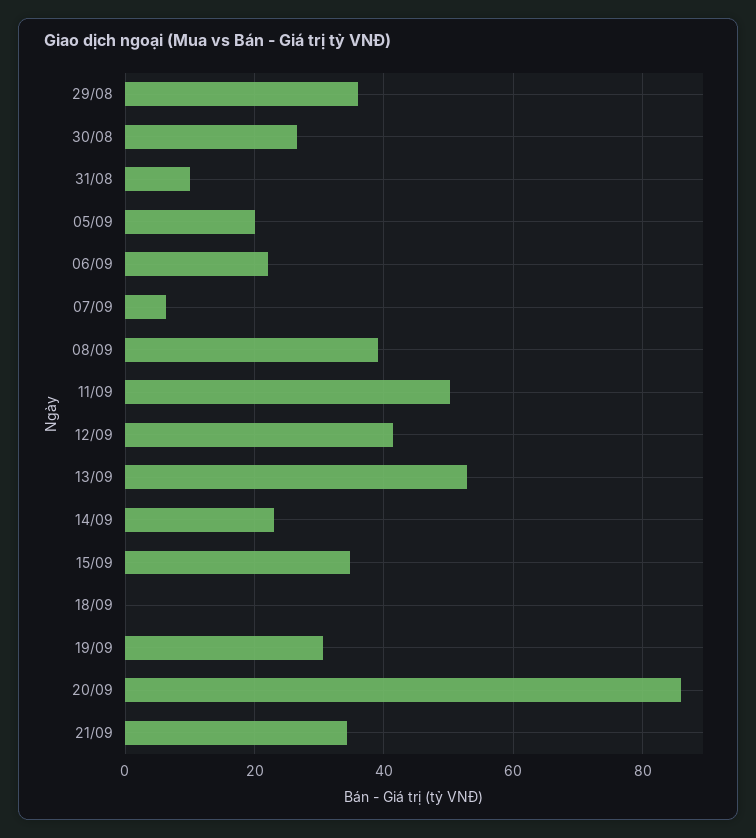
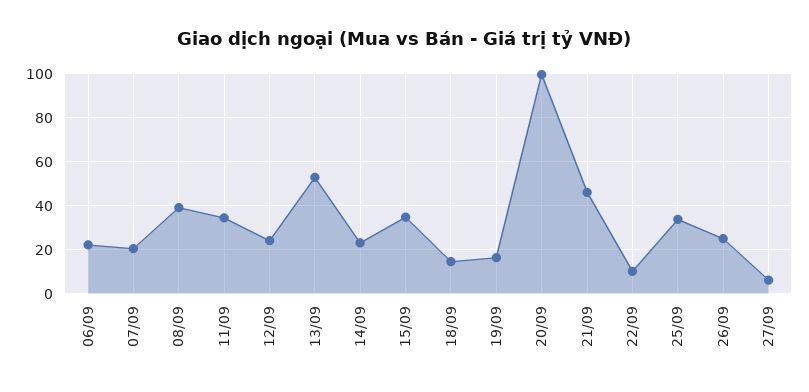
29/08: 36 -> none
30/08: 26 -> none
31/08: 10 -> none
05/09: 20 -> none
07/09: 6 -> 20
11/09: 50 -> 35
12/09: 42 -> 25
18/09: 0 -> 15
19/09: 30 -> 15
20/09: 86 -> 100
21/09: 34 -> 45
22/09: none -> 10
25/09: none -> 35
26/09: none -> 25
27/09: none -> 5

